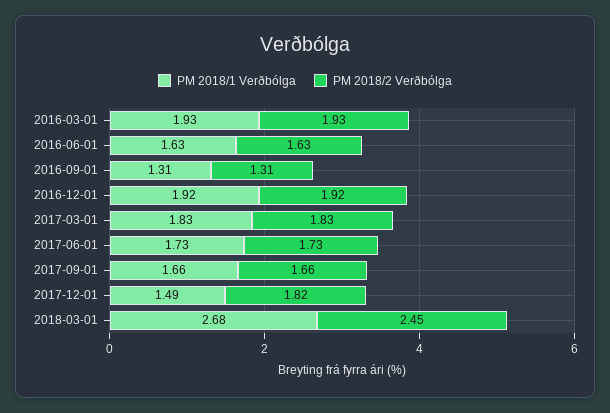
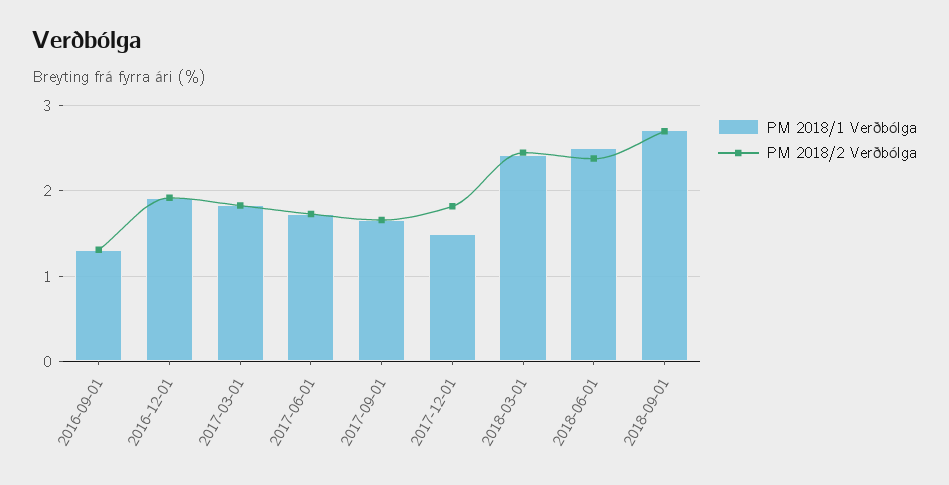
PM 2018/1 Verðbólga, 2016-03-01: 1.93 -> none
PM 2018/2 Verðbólga, 2016-03-01: 1.93 -> none
PM 2018/1 Verðbólga, 2016-06-01: 1.63 -> none
PM 2018/2 Verðbólga, 2016-06-01: 1.63 -> none
PM 2018/1 Verðbólga, 2018-03-01: 2.68 -> 2.4
PM 2018/1 Verðbólga, 2018-06-01: none -> 2.5
PM 2018/2 Verðbólga, 2018-06-01: none -> 2.4
PM 2018/1 Verðbólga, 2018-09-01: none -> 2.7
PM 2018/2 Verðbólga, 2018-09-01: none -> 2.7

